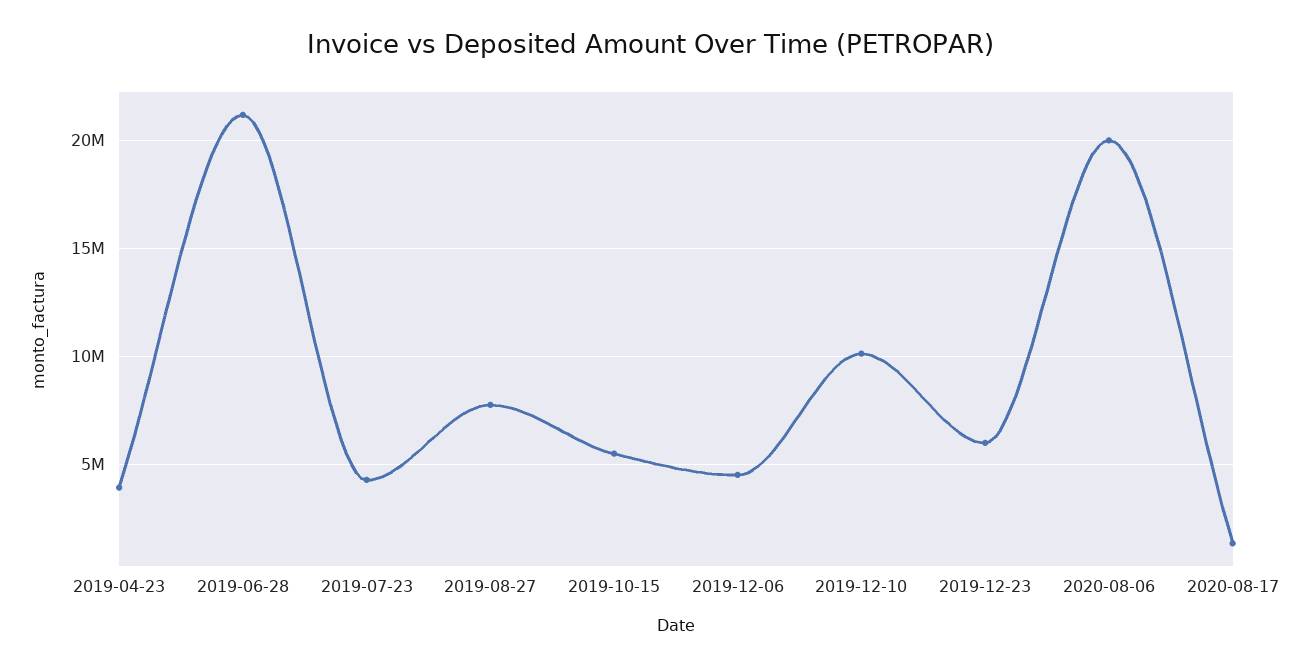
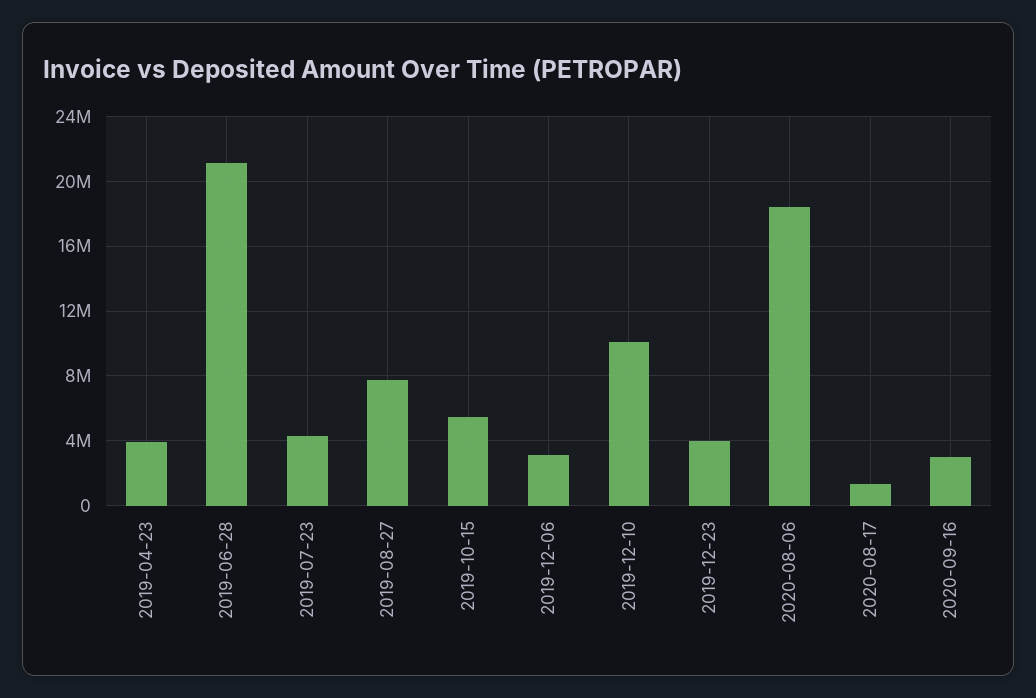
2019-12-06: 4500000 -> 3000000
2019-12-23: 6000000 -> 4000000
2020-08-06: 20000000 -> 18500000
2020-09-16: none -> 3000000

